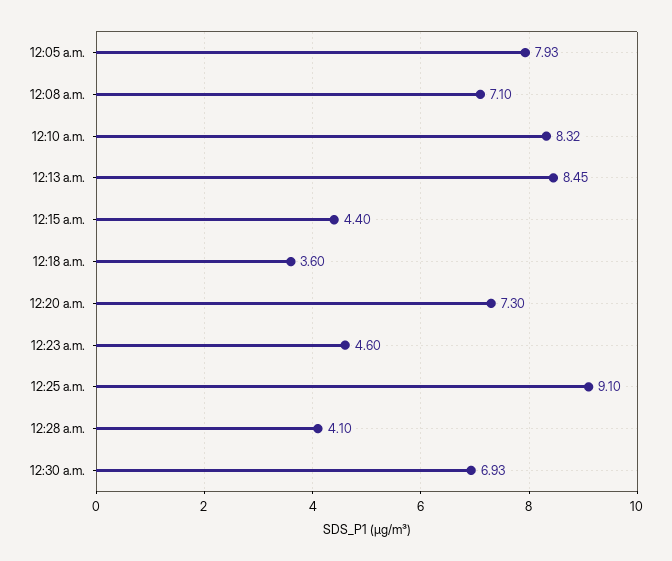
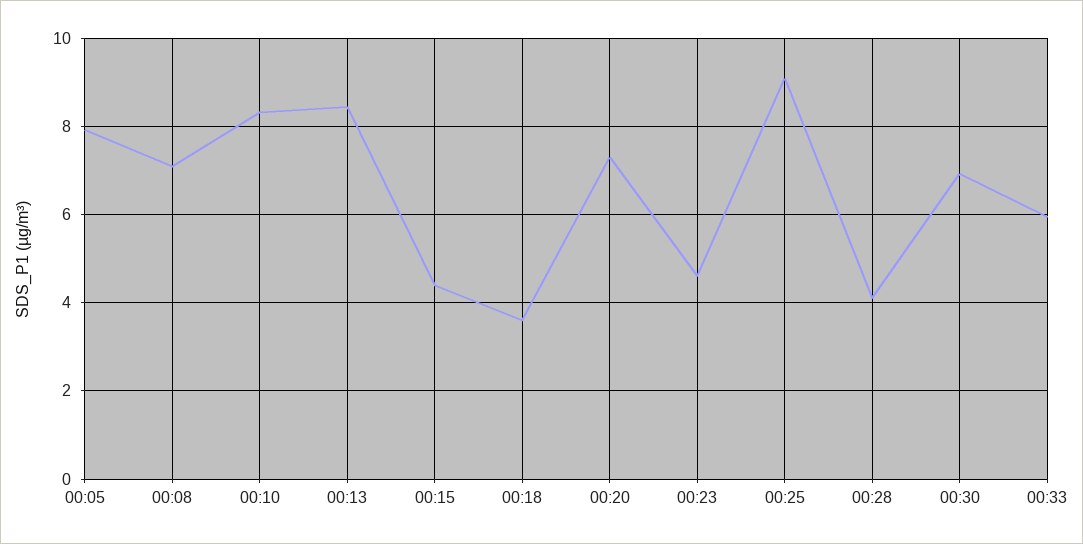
00:33: none -> 6

